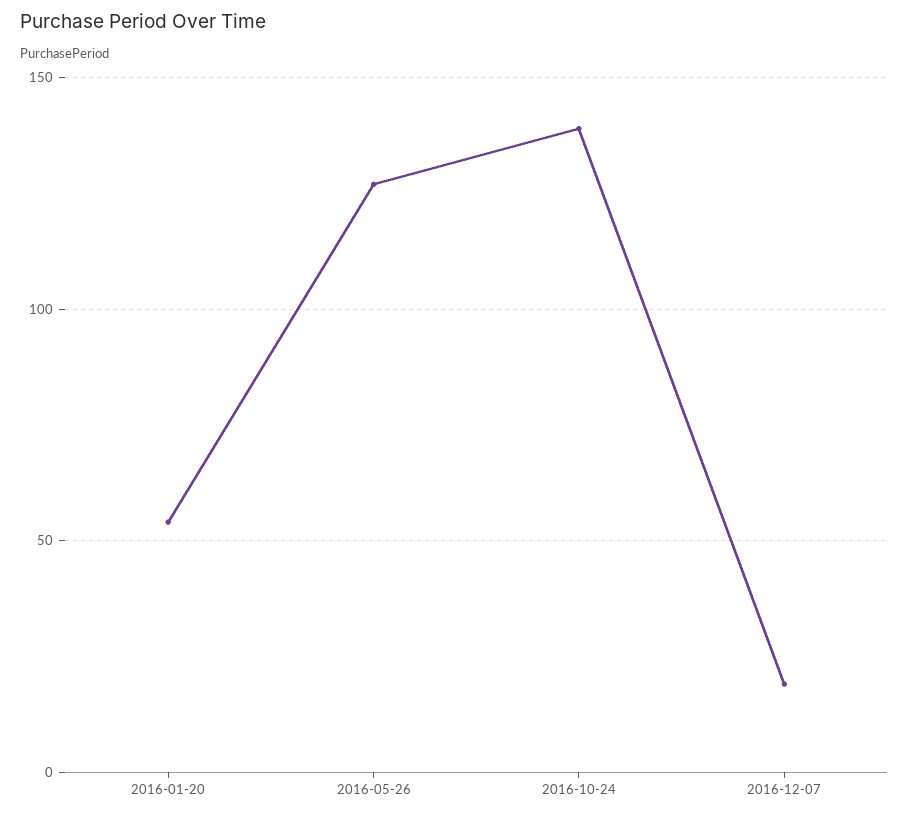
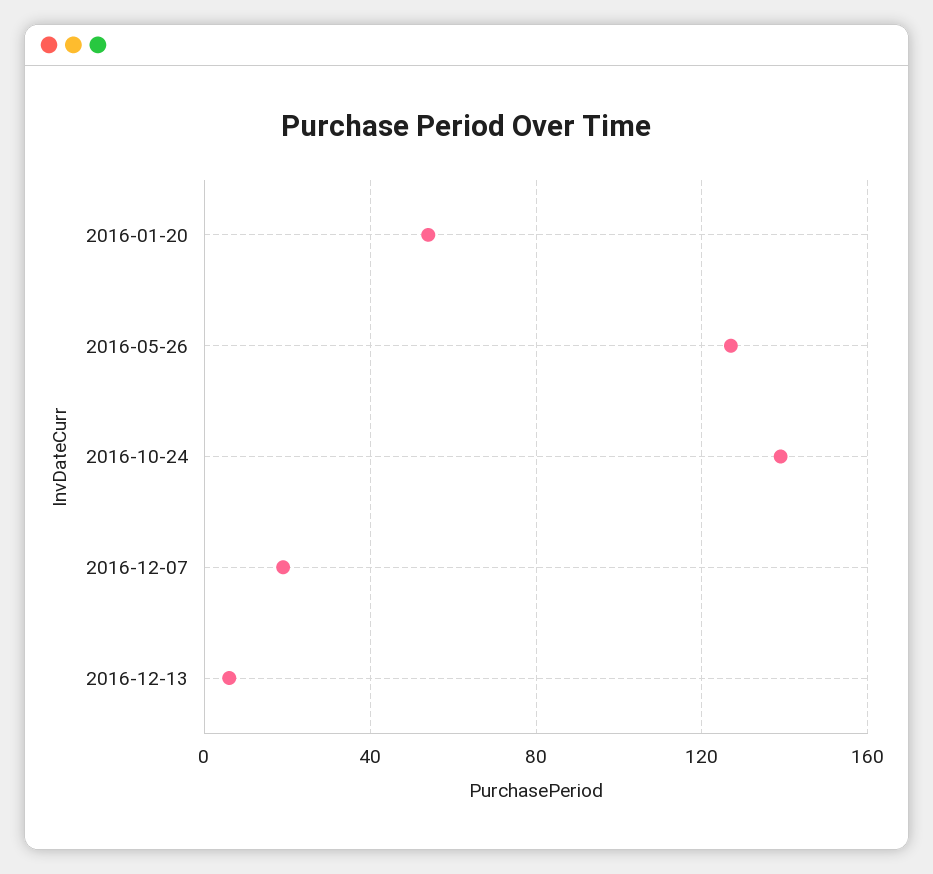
2016-12-13: none -> 5

